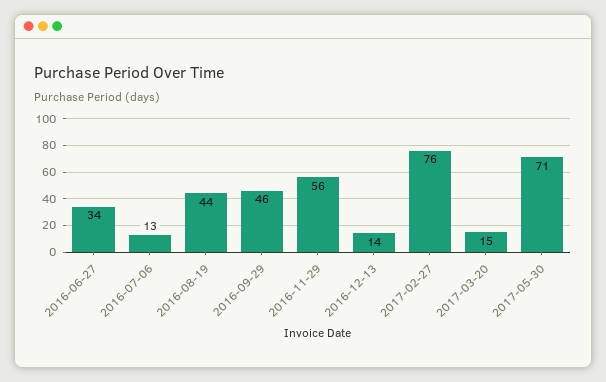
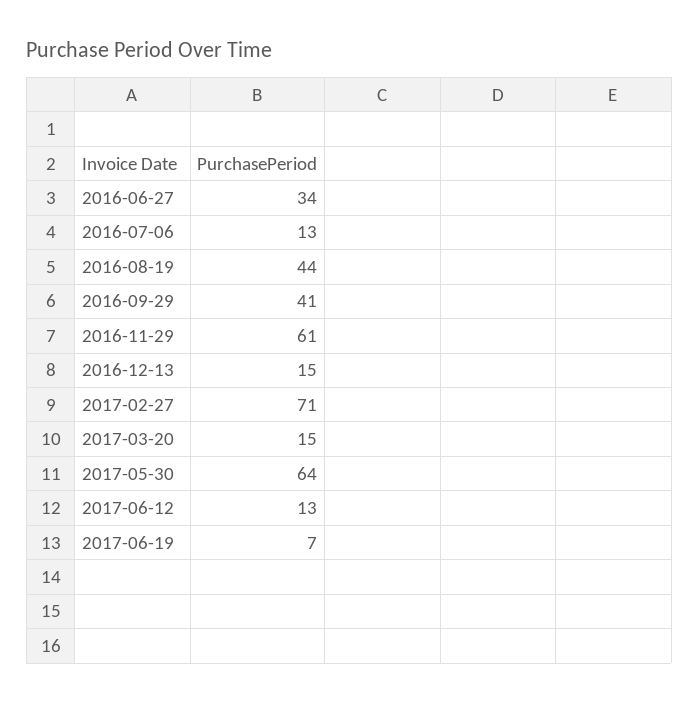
2016-09-29: 46 -> 41
2016-11-29: 56 -> 61
2016-12-13: 14 -> 15
2017-02-27: 76 -> 71
2017-05-30: 71 -> 64
2017-06-12: none -> 13
2017-06-19: none -> 7

